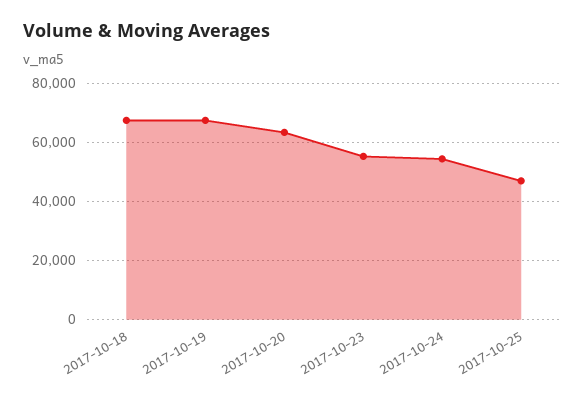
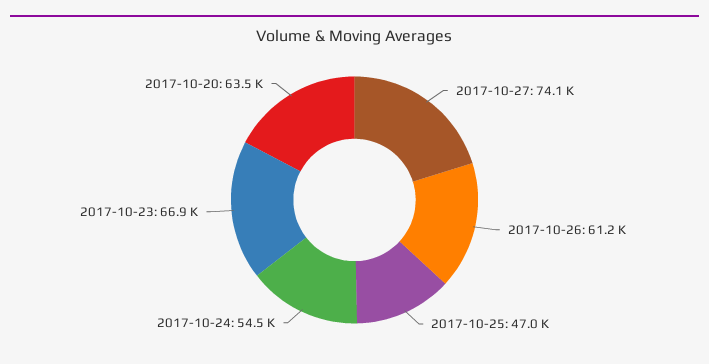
2017-10-18: 67500 -> none
2017-10-19: 67500 -> none
2017-10-23: 55000 -> 66900
2017-10-27: none -> 74100
2017-10-26: none -> 61200

